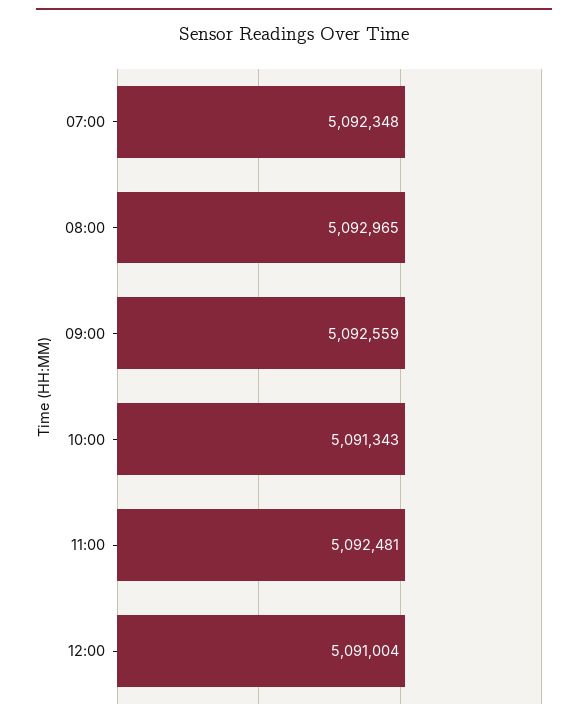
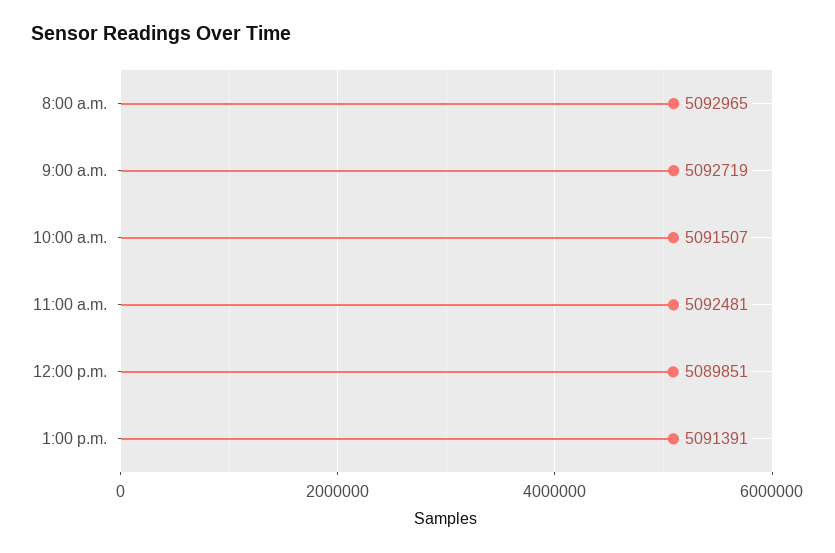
07:00: 5092348 -> none
09:00: 5092559 -> 5092719
10:00: 5091343 -> 5091507
12:00: 5091004 -> 5089851
1:00 p.m.: none -> 5091391

